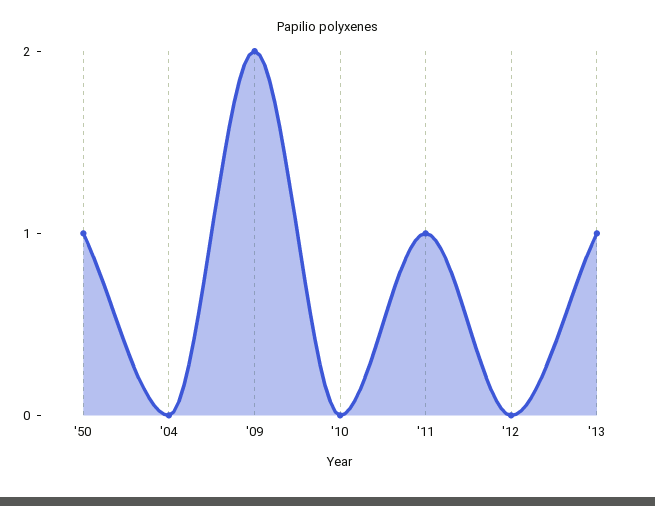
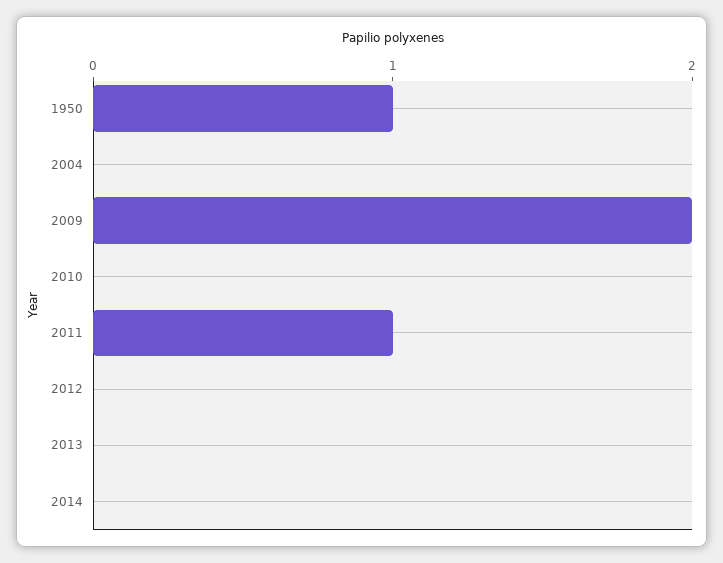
'13: 1 -> 0
2014: none -> 0

